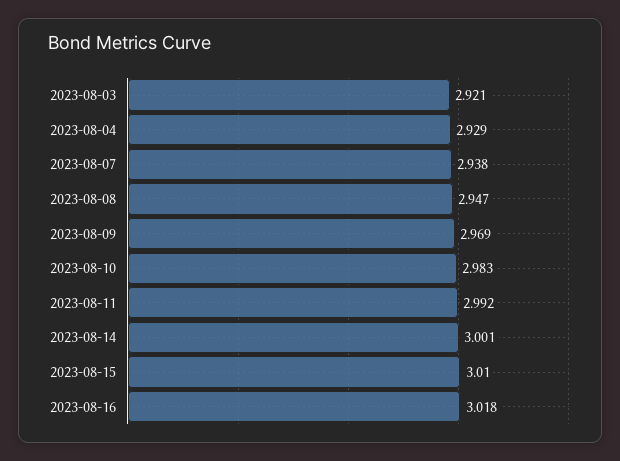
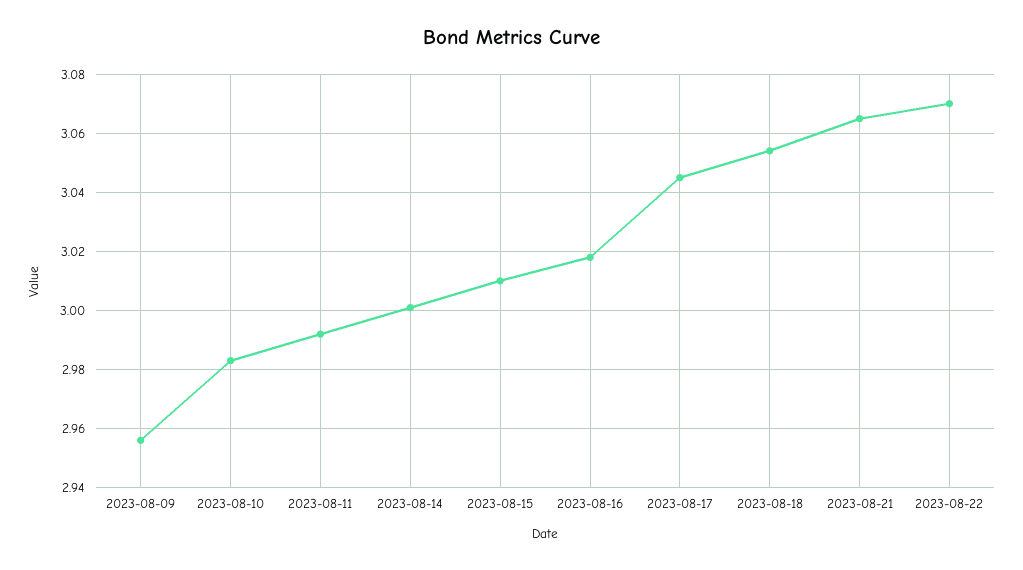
2023-08-03: 2.921 -> none
2023-08-04: 2.929 -> none
2023-08-07: 2.938 -> none
2023-08-08: 2.947 -> none
2023-08-09: 2.969 -> 2.955
2023-08-17: none -> 3.045
2023-08-18: none -> 3.055
2023-08-21: none -> 3.065
2023-08-22: none -> 3.07

